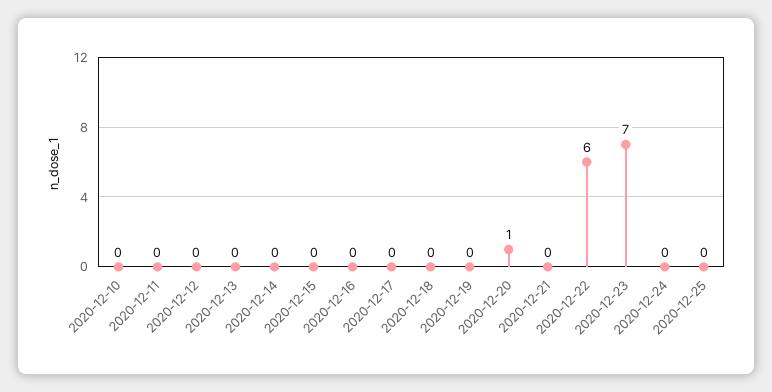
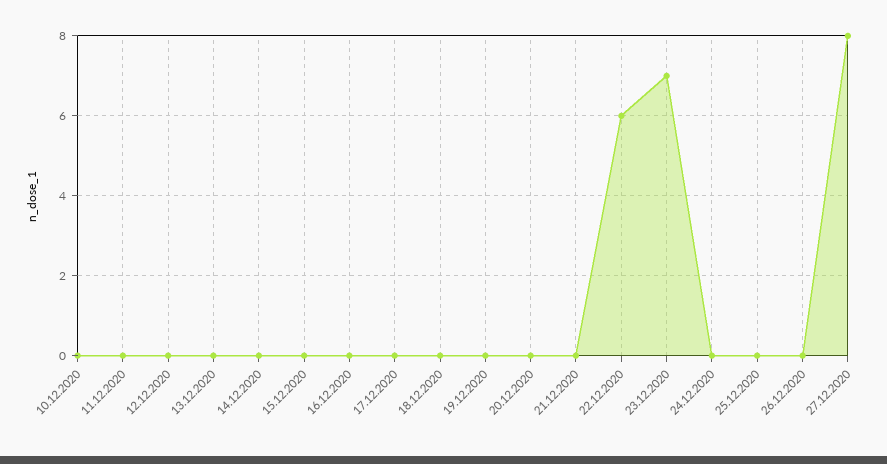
2020-12-20: 1 -> 0
26.12.2020: none -> 0
27.12.2020: none -> 8

